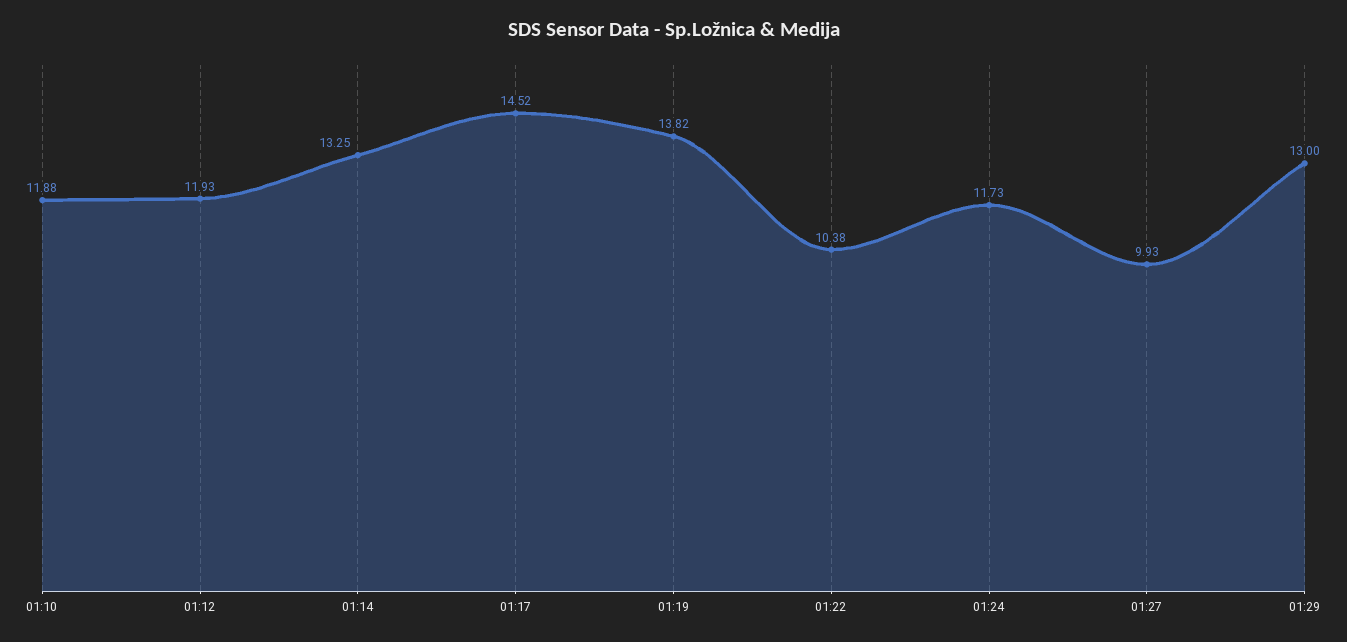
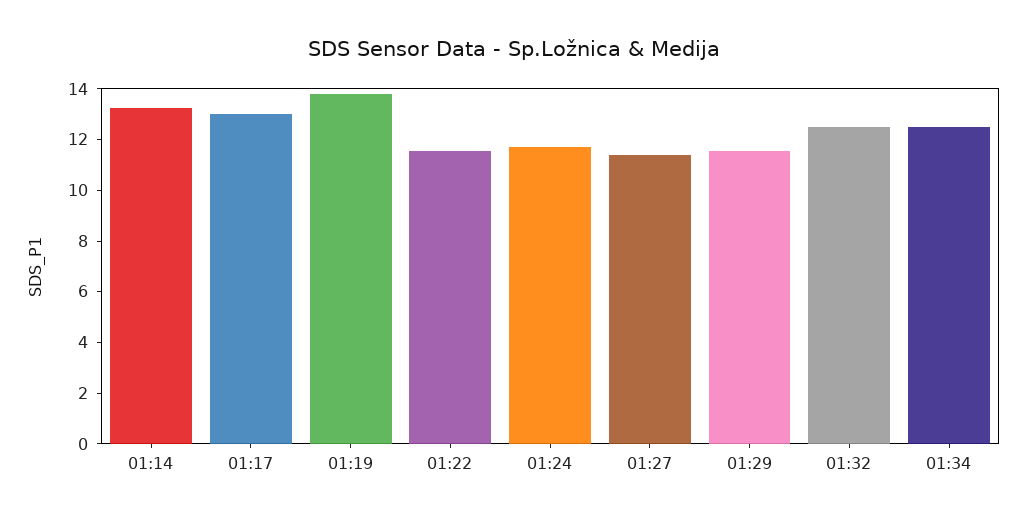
01:10: 11.88 -> none
01:12: 11.93 -> none
01:17: 14.52 -> 13
01:22: 10.38 -> 11.5
01:27: 9.93 -> 11.5
01:29: 13 -> 11.5
01:32: none -> 12.5
01:34: none -> 12.5

